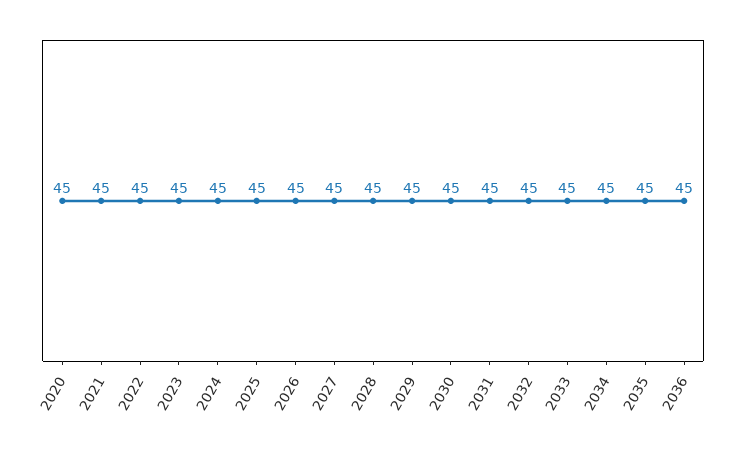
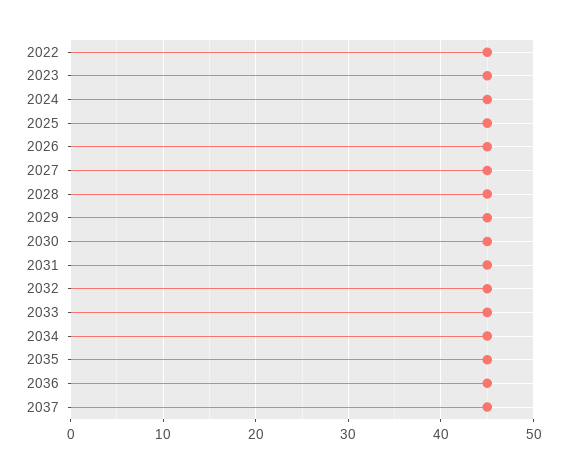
2020: 45 -> none
2021: 45 -> none
2037: none -> 45

